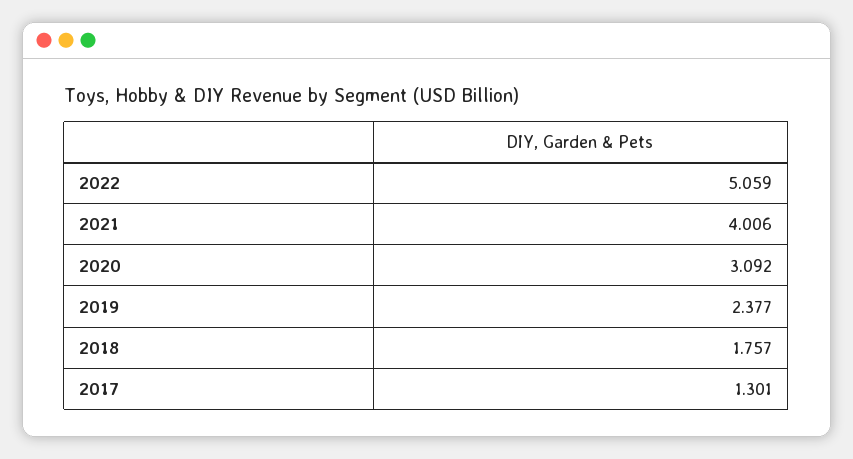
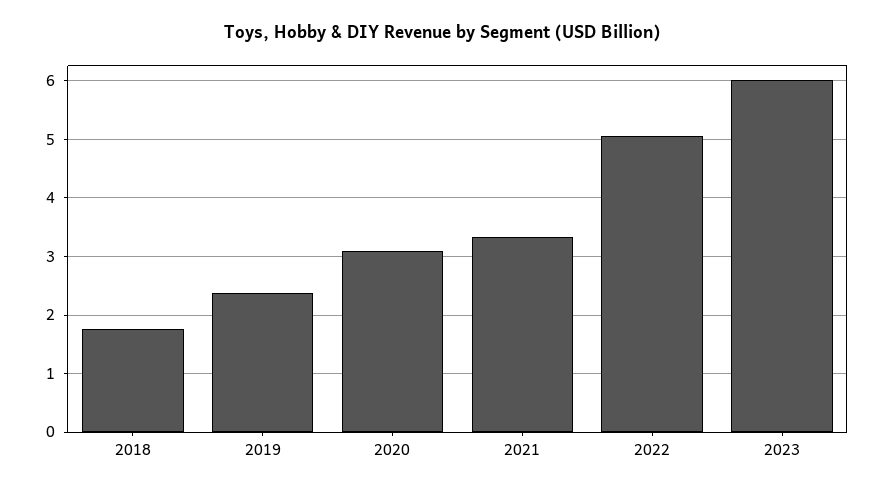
2021: 4.006 -> 3.4
2017: 1.301 -> none
2023: none -> 6

